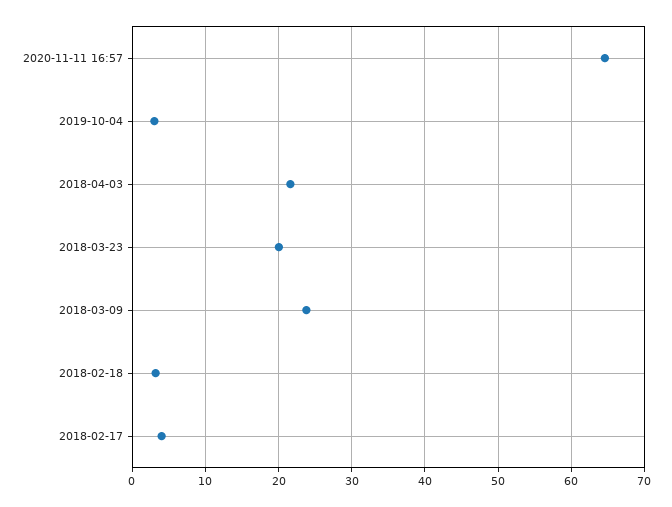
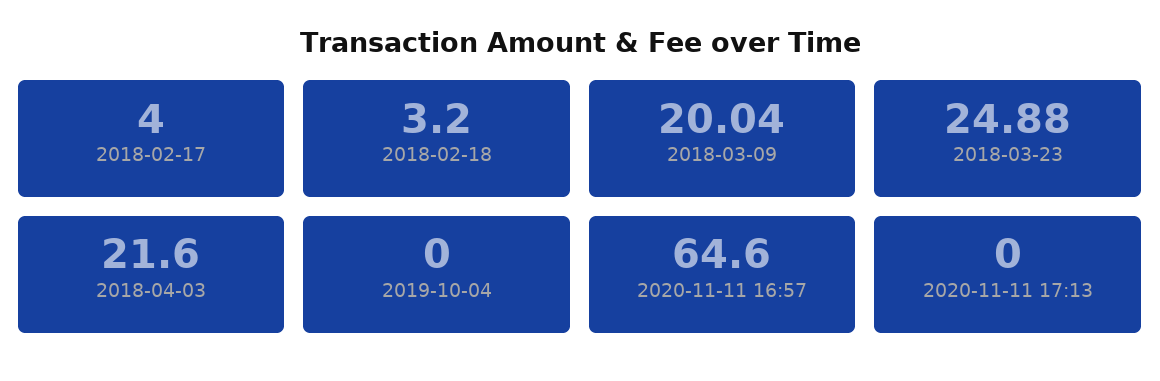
2019-10-04: 3 -> 0
2018-03-23: 20 -> 24.88
2018-03-09: 24 -> 20.04
2020-11-11 17:13: none -> 0

